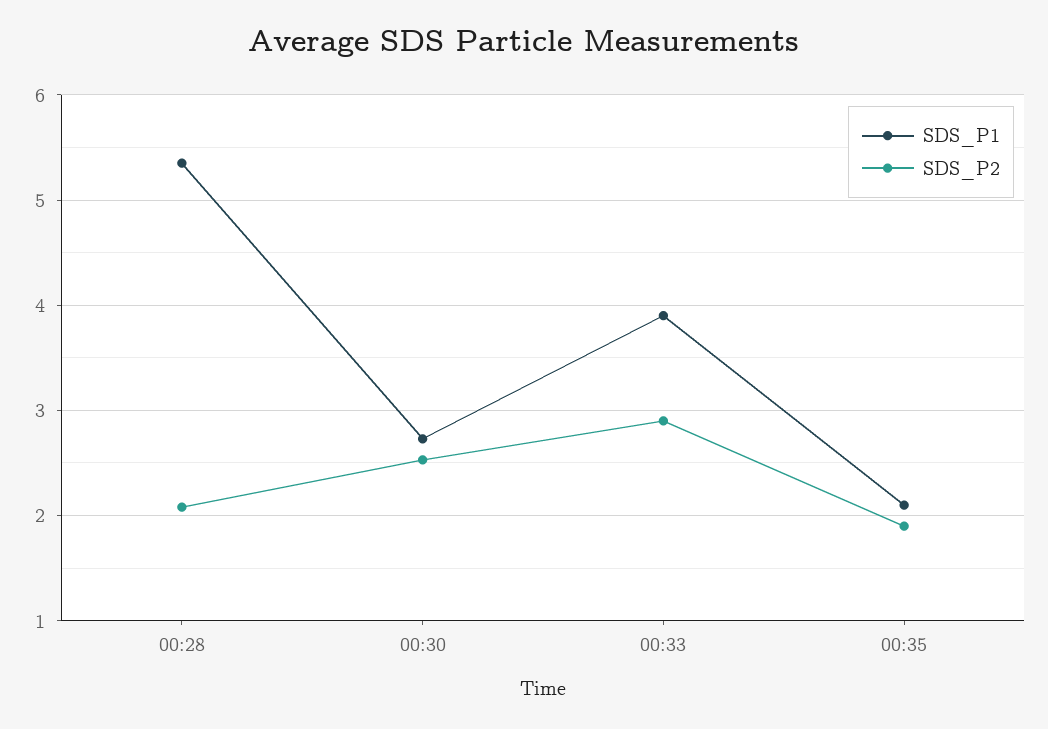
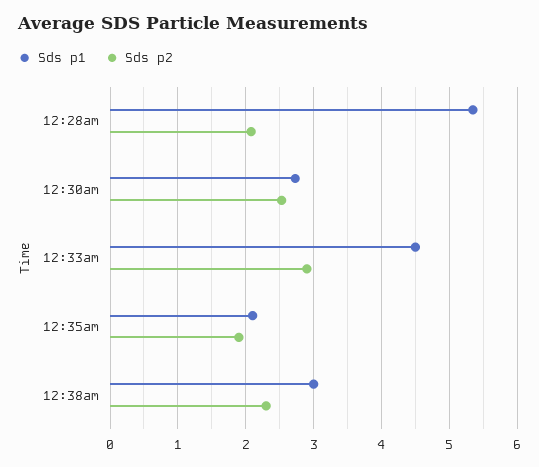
SDS_P1, 00:33: 3.9 -> 4.5
SDS_P1, 12:38am: none -> 3
SDS_P2, 12:38am: none -> 2.3

